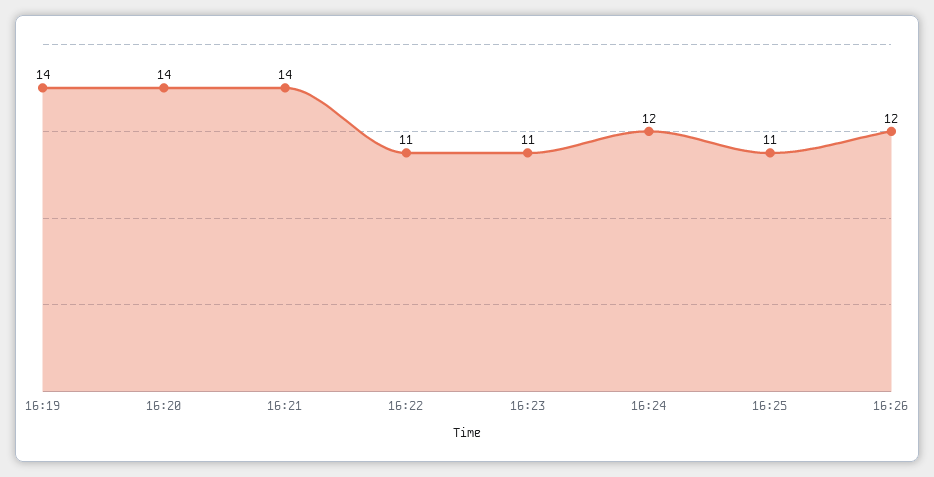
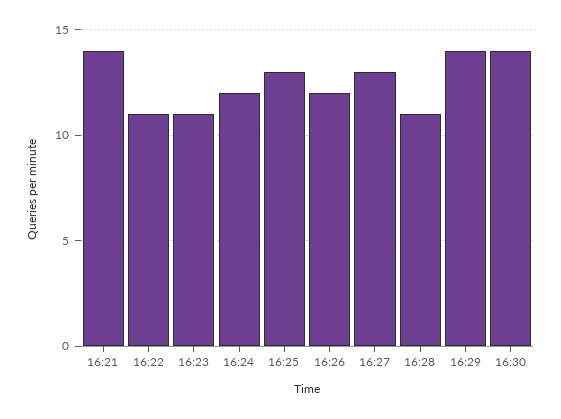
16:19: 14 -> none
16:20: 14 -> none
16:25: 11 -> 13
16:27: none -> 13
16:28: none -> 11
16:29: none -> 14
16:30: none -> 14

